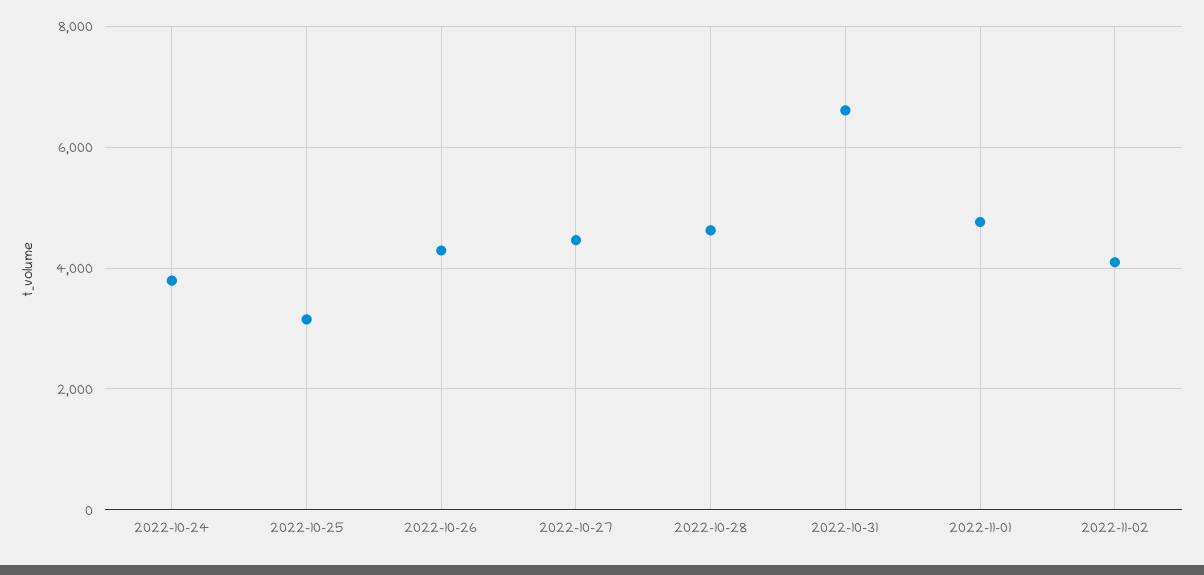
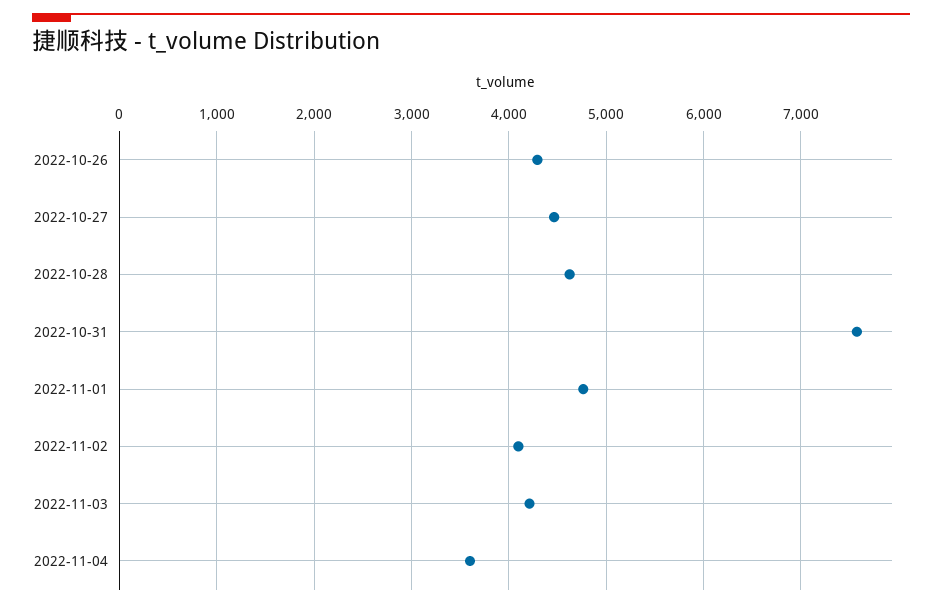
2022-10-24: 3800 -> none
2022-10-25: 3200 -> none
2022-10-31: 6600 -> 7600
2022-11-03: none -> 4200
2022-11-04: none -> 3600

